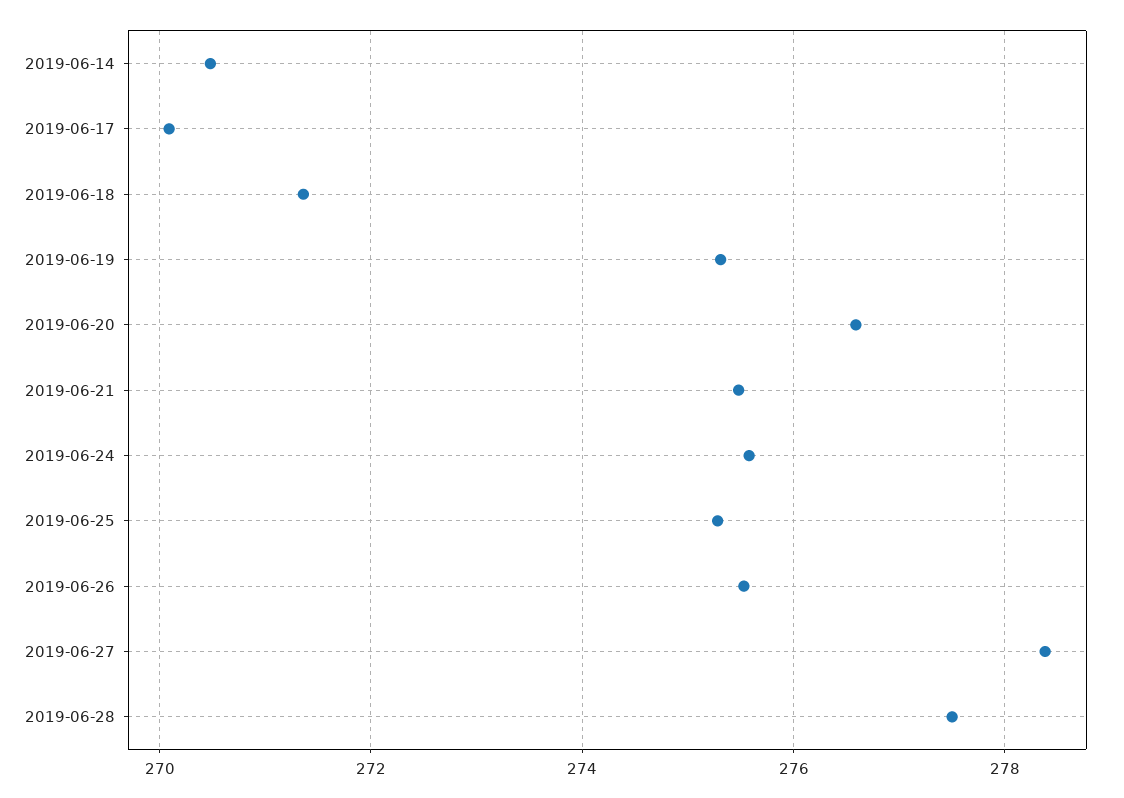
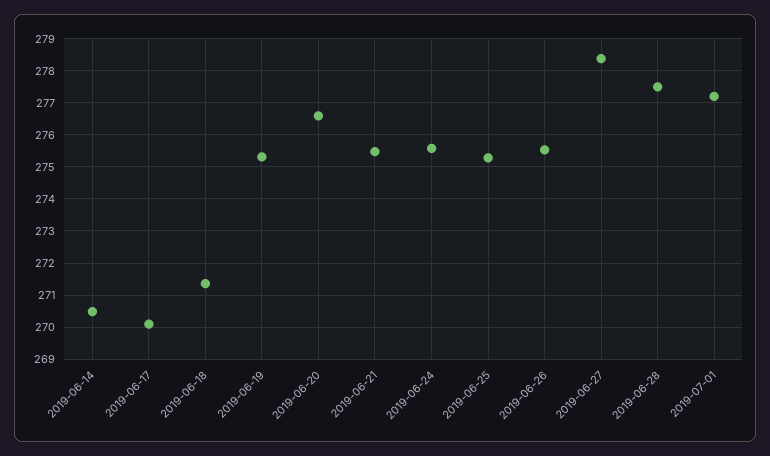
2019-07-01: none -> 277.2

